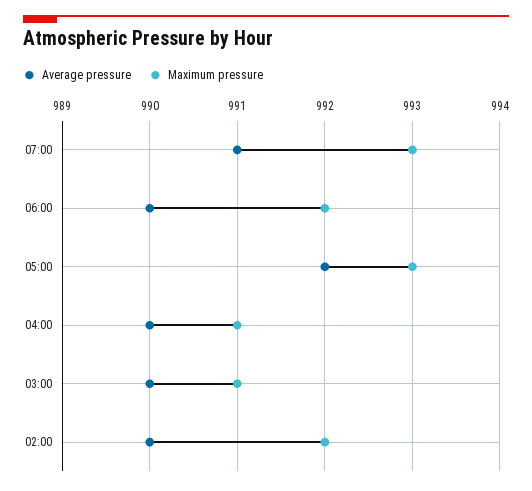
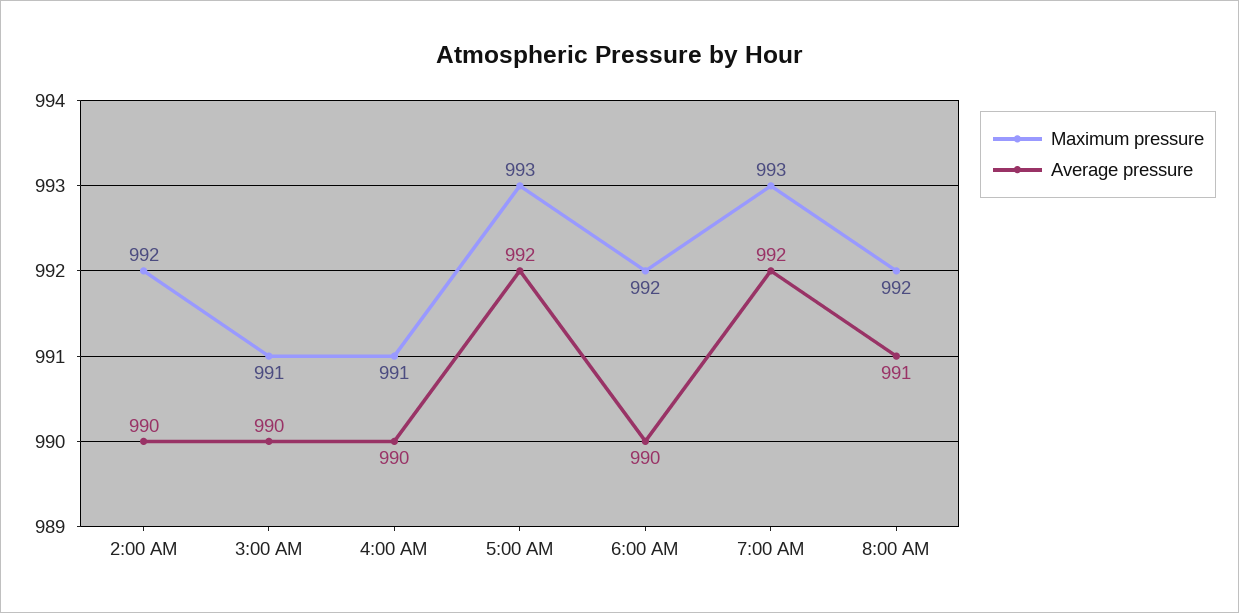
Average pressure, 07:00: 991 -> 992
Maximum pressure, 8:00 AM: none -> 992
Average pressure, 8:00 AM: none -> 991

